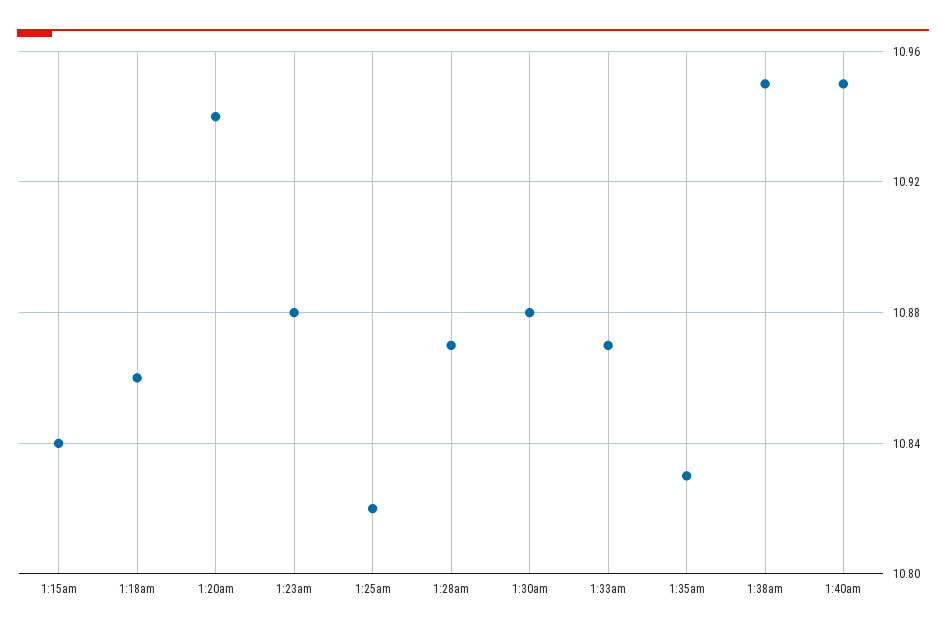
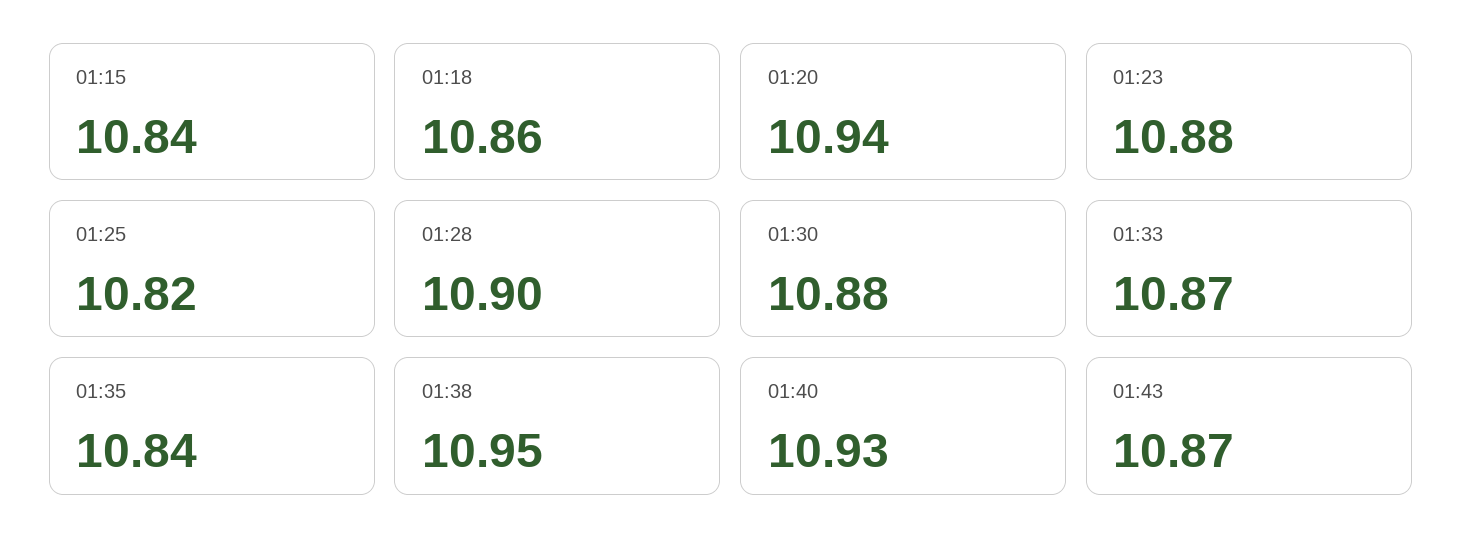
1:28am: 10.87 -> 10.9
1:35am: 10.83 -> 10.84
1:40am: 10.95 -> 10.93
01:43: none -> 10.87

